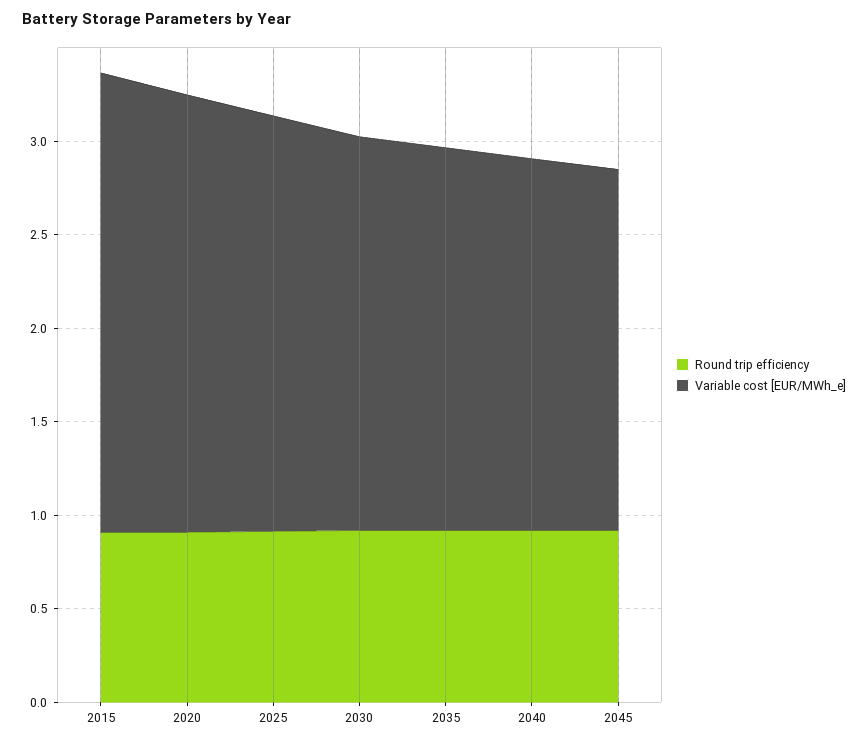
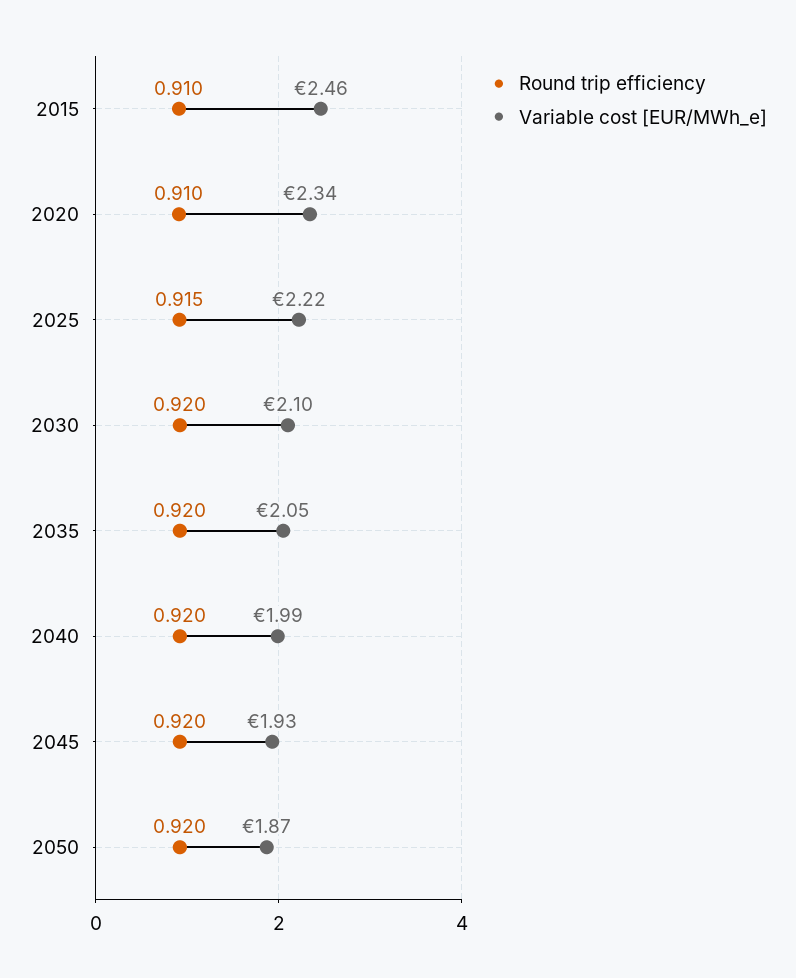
Round trip efficiency, 2050: none -> 0.92
Variable cost [EUR/MWh_e], 2050: none -> 1.87

